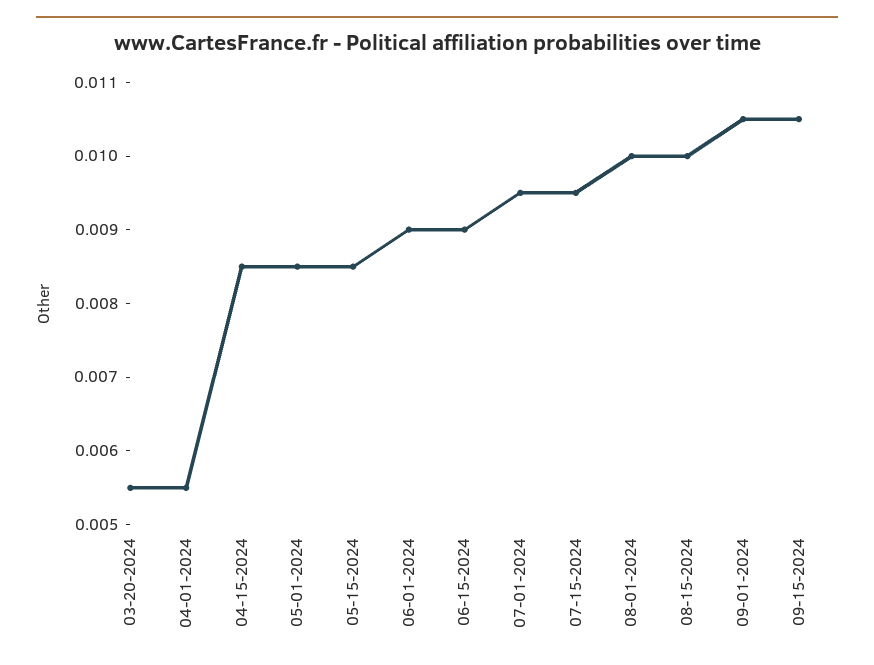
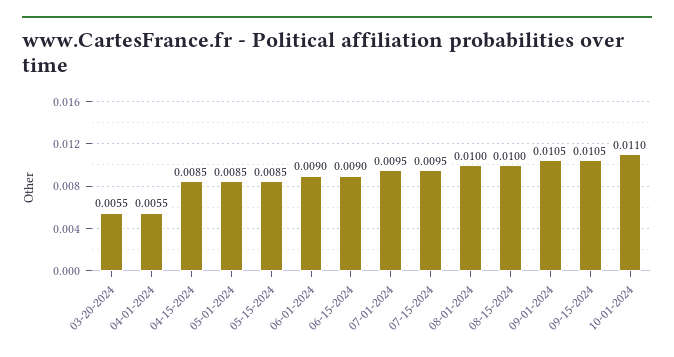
10-01-2024: none -> 0.011

